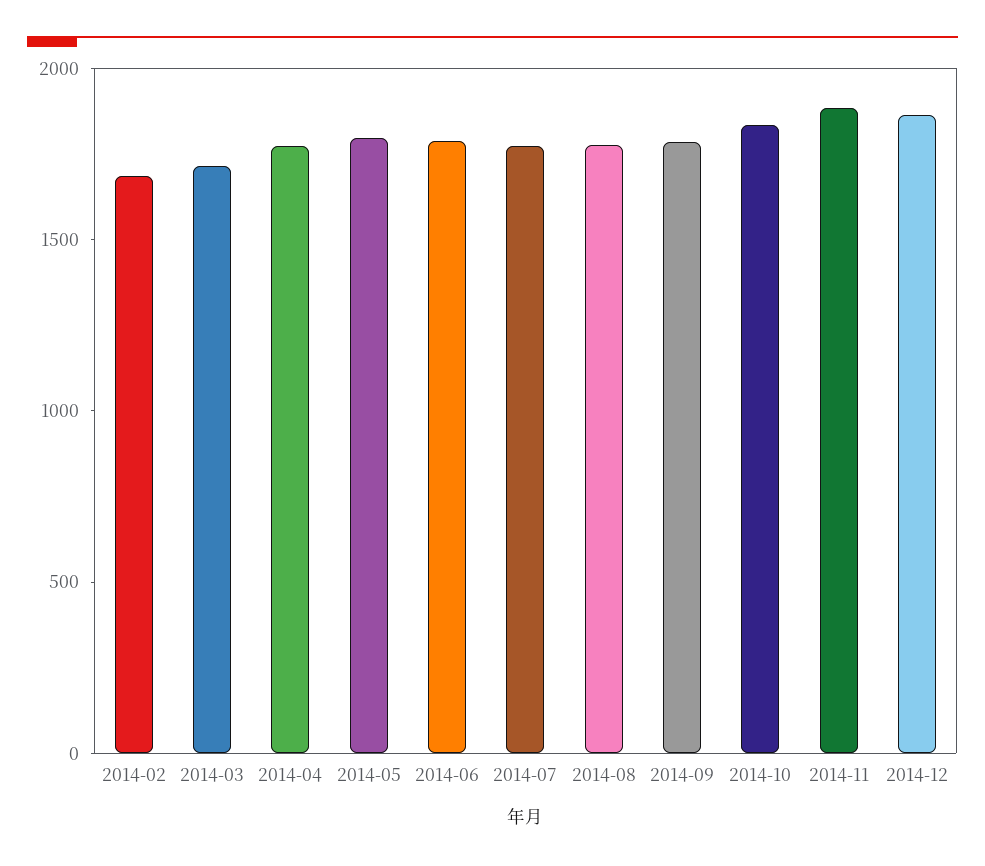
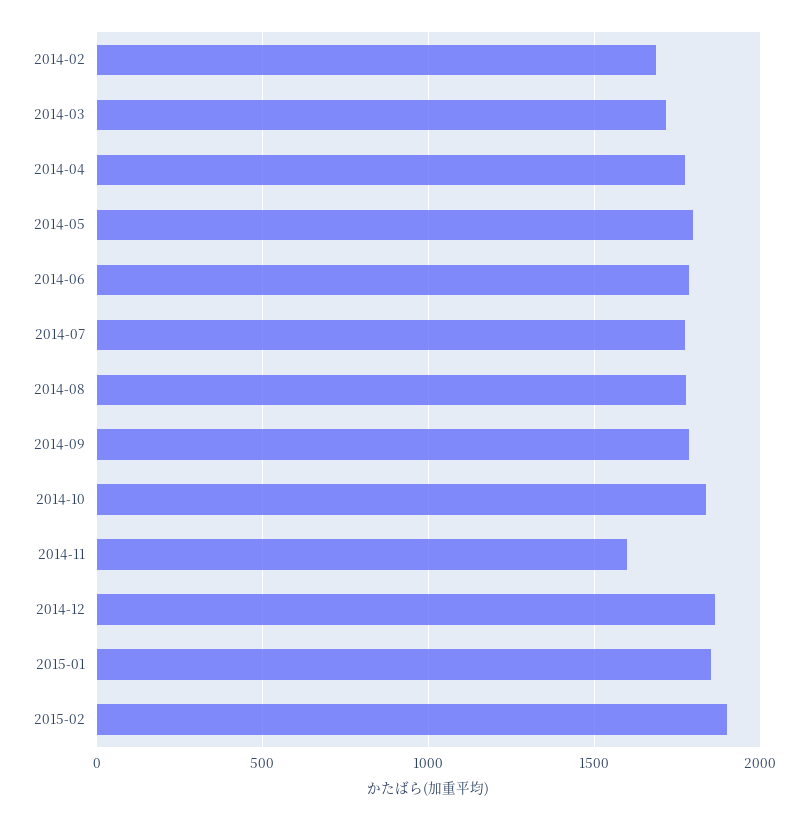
2014-11: 1900 -> 1600
2015-01: none -> 1850
2015-02: none -> 1900

